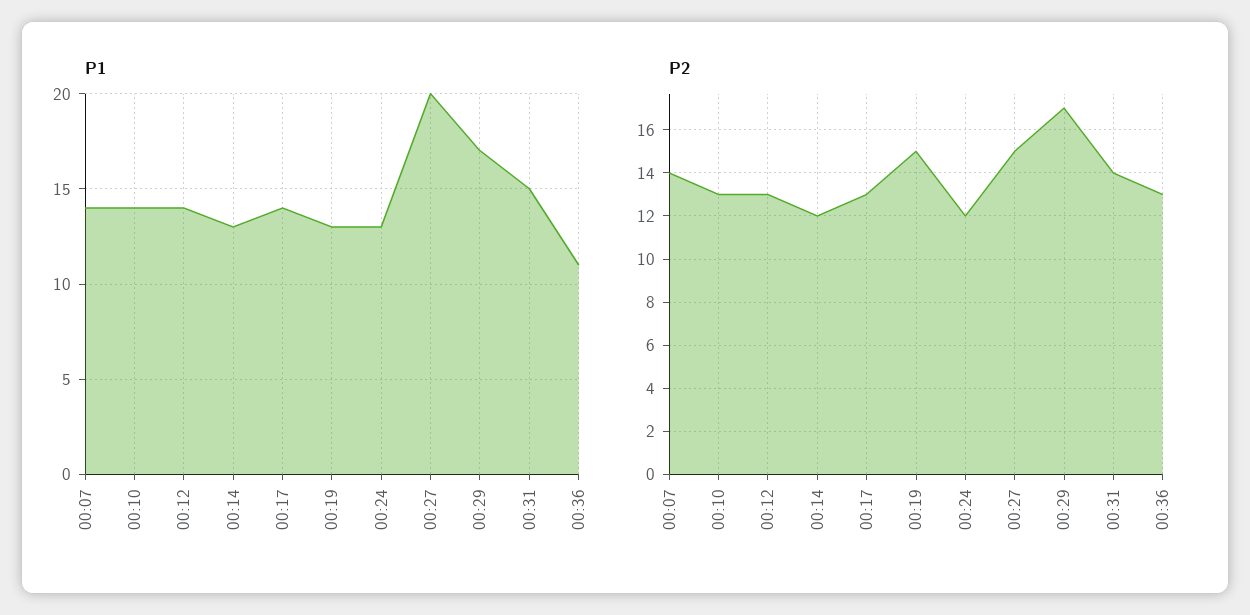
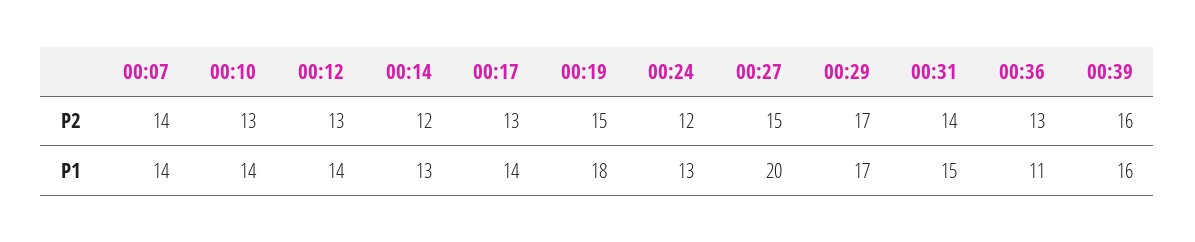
P1, 00:19: 13 -> 18
P2, 00:39: none -> 16
P1, 00:39: none -> 16

